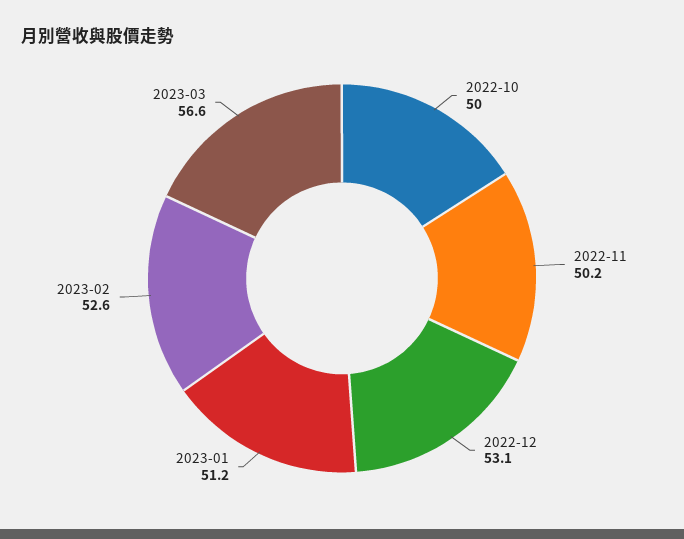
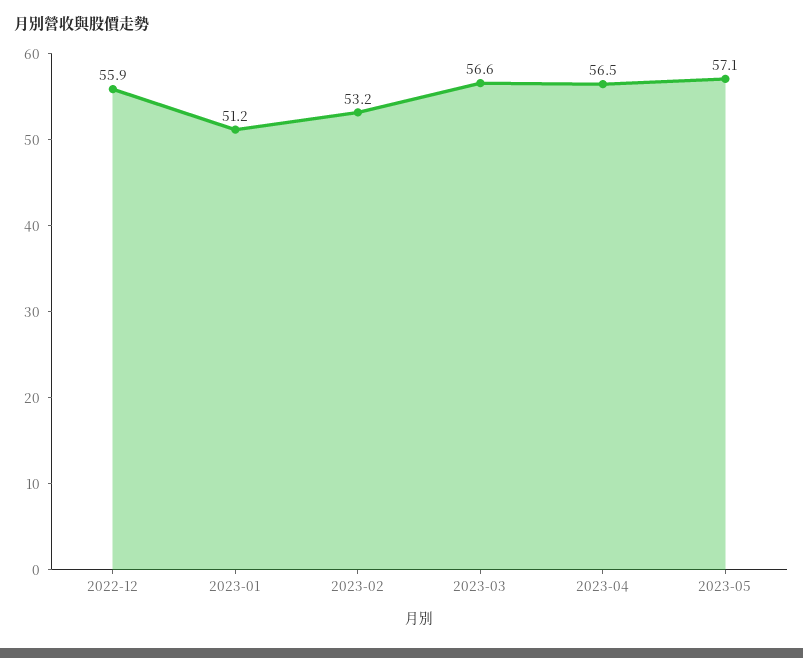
2022-10: 50 -> none
2022-11: 50.2 -> none
2022-12: 53.1 -> 55.9
2023-02: 52.6 -> 53.2
2023-04: none -> 56.5
2023-05: none -> 57.1

